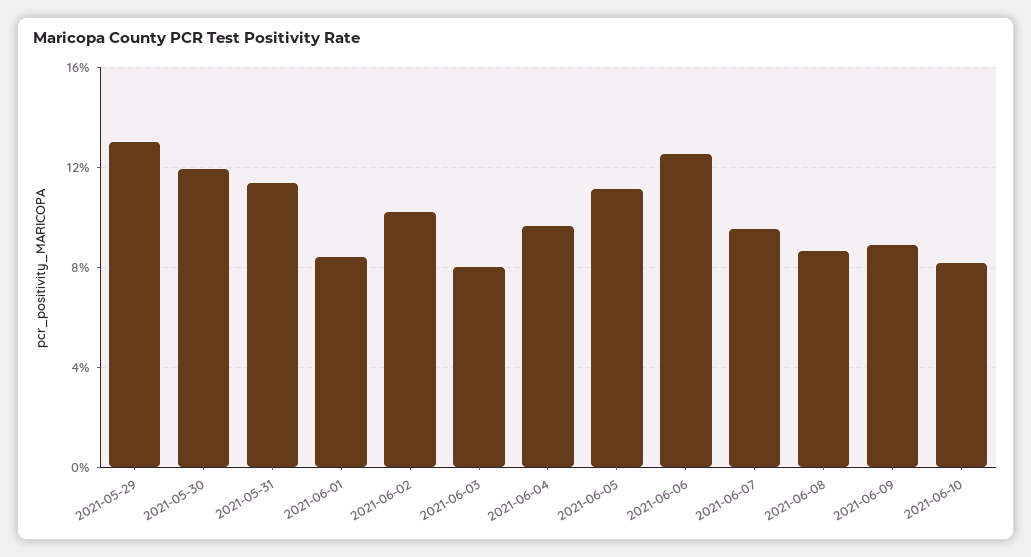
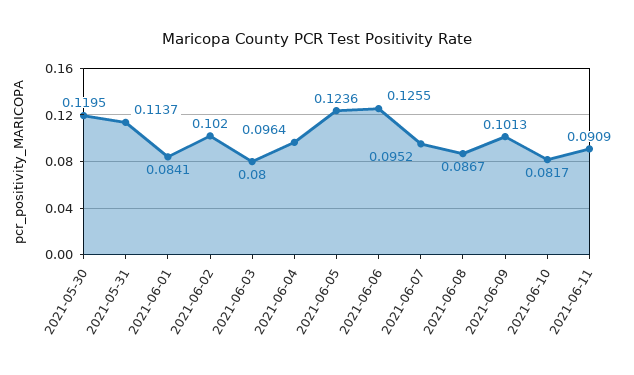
2021-05-29: 0.13 -> none
2021-06-05: 0.11 -> 0.1236
2021-06-09: 0.09 -> 0.1013
2021-06-11: none -> 0.0909

